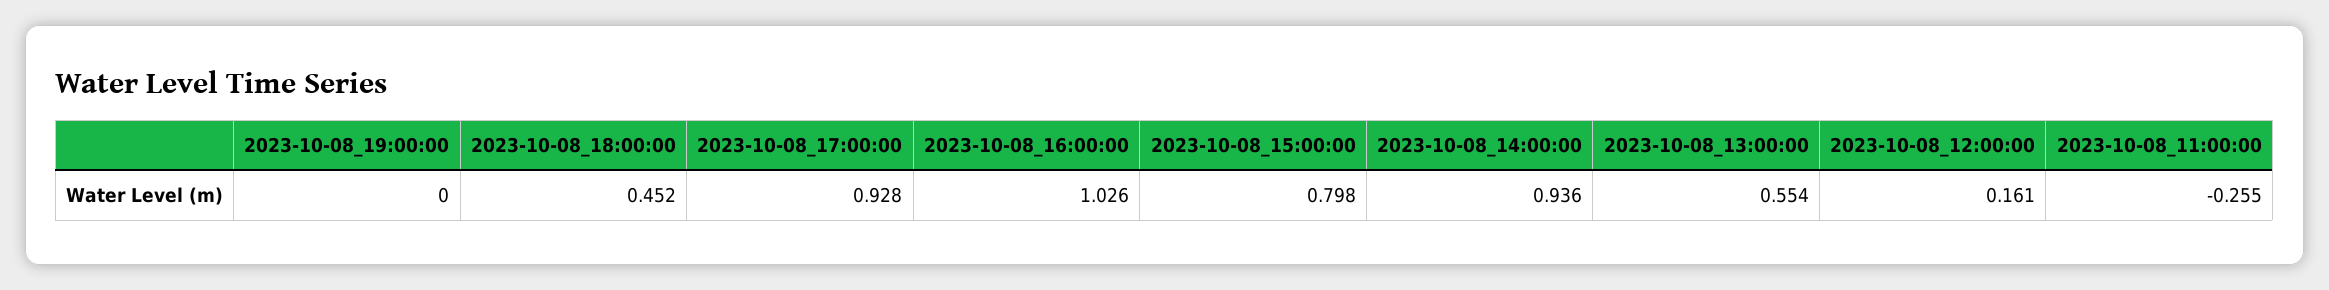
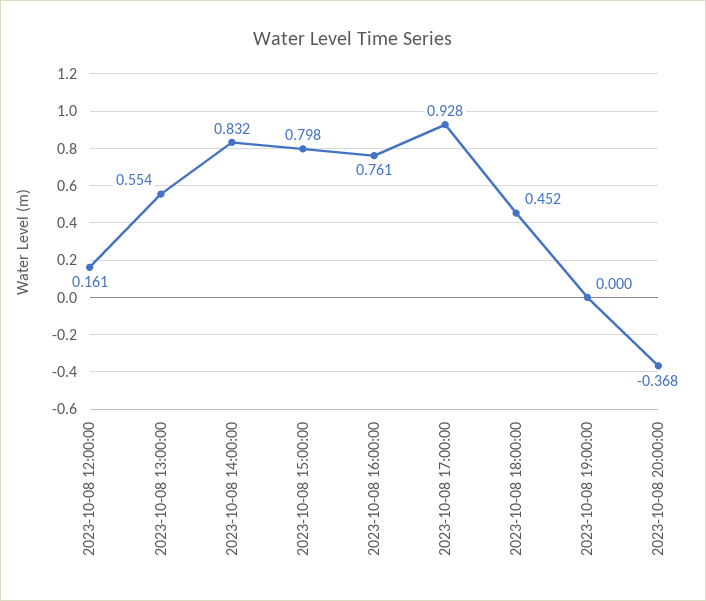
2023-10-08_16:00:00: 1.026 -> 0.761
2023-10-08_14:00:00: 0.936 -> 0.832
2023-10-08_11:00:00: -0.255 -> none
2023-10-08 20:00:00: none -> -0.368

